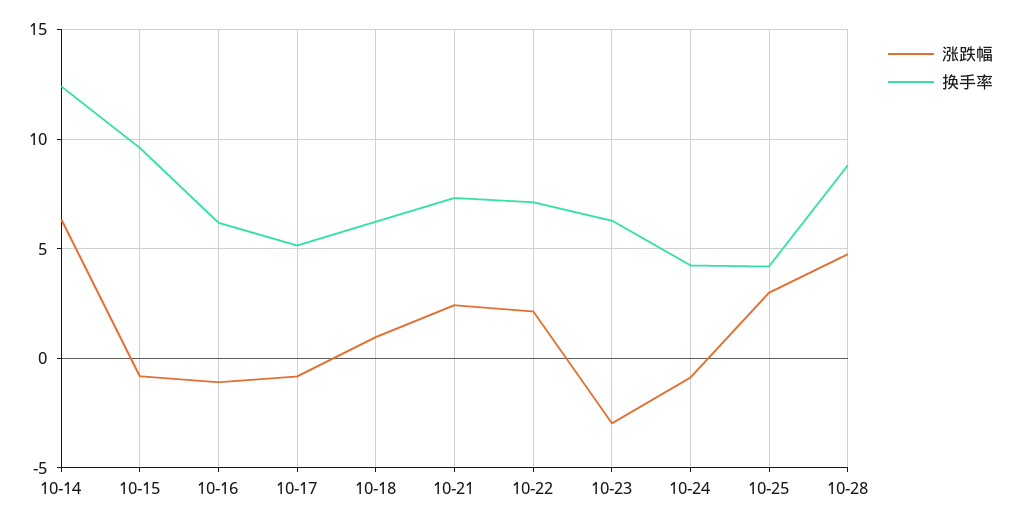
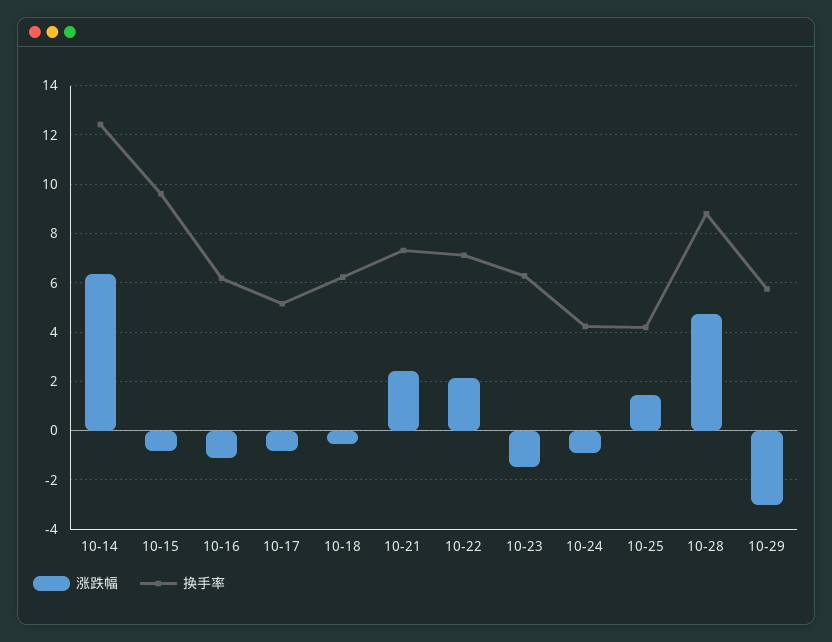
涨跌幅, 10-18: 1 -> -0.5
涨跌幅, 10-23: -3 -> -1.5
涨跌幅, 10-25: 3 -> 1.5
涨跌幅, 10-29: none -> -3
换手率, 10-29: none -> 5.75

